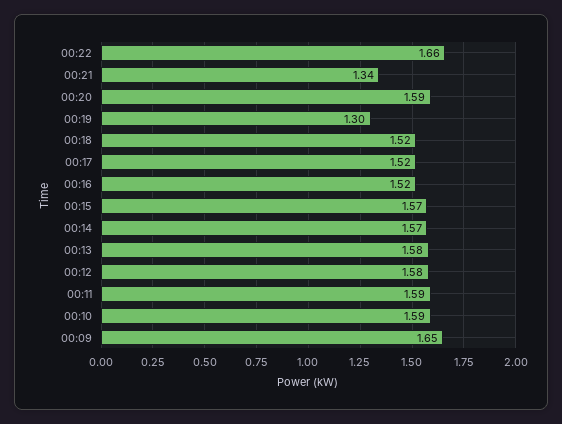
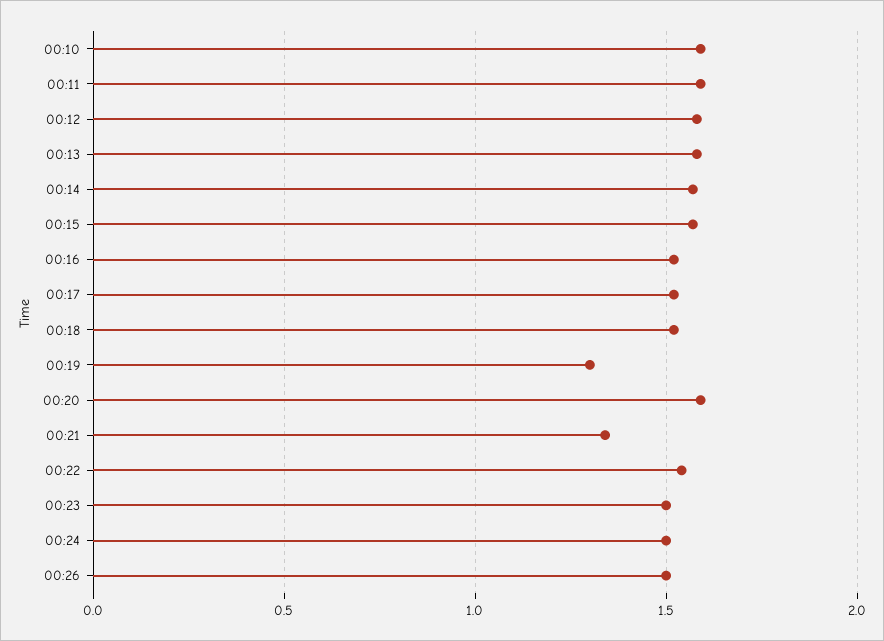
00:22: 1.66 -> 1.55
00:09: 1.65 -> none
00:23: none -> 1.5
00:24: none -> 1.5
00:26: none -> 1.5

